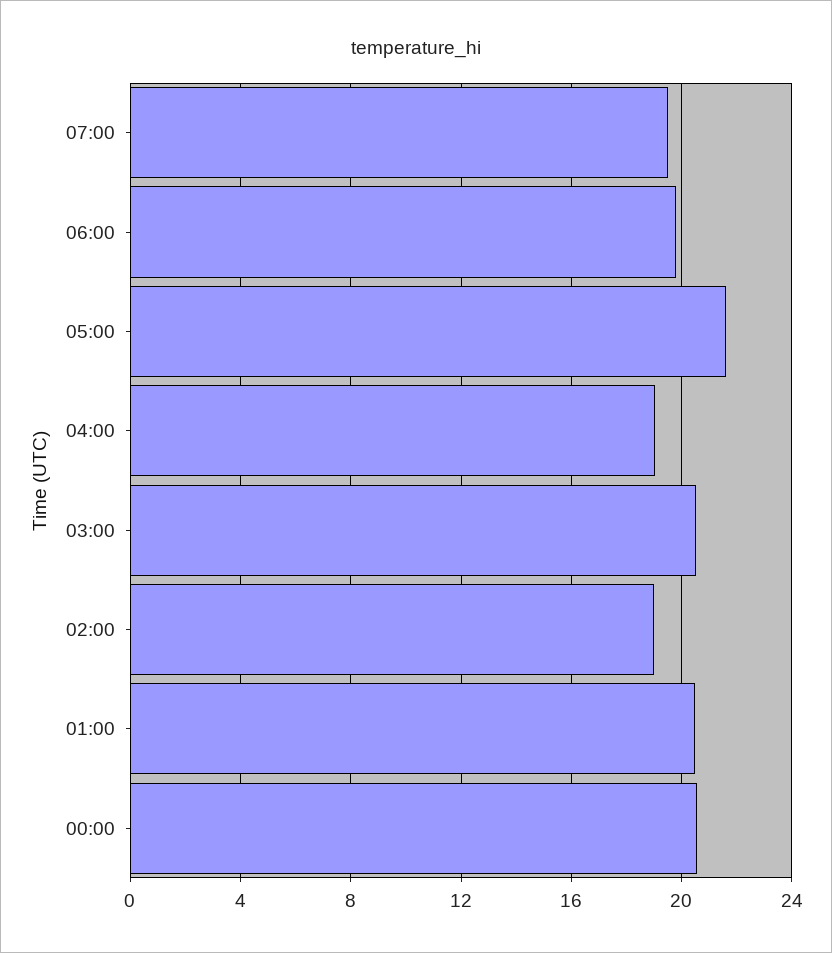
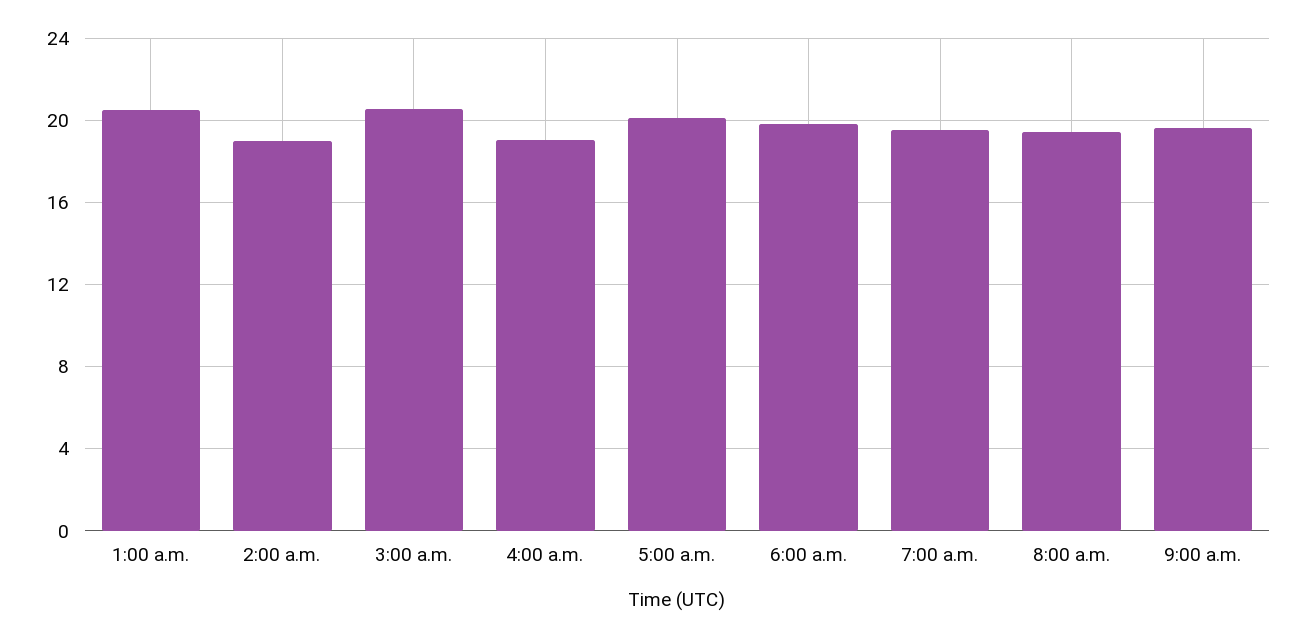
05:00: 21.5 -> 20
00:00: 20.5 -> none
8:00 a.m.: none -> 19.5
9:00 a.m.: none -> 19.5

